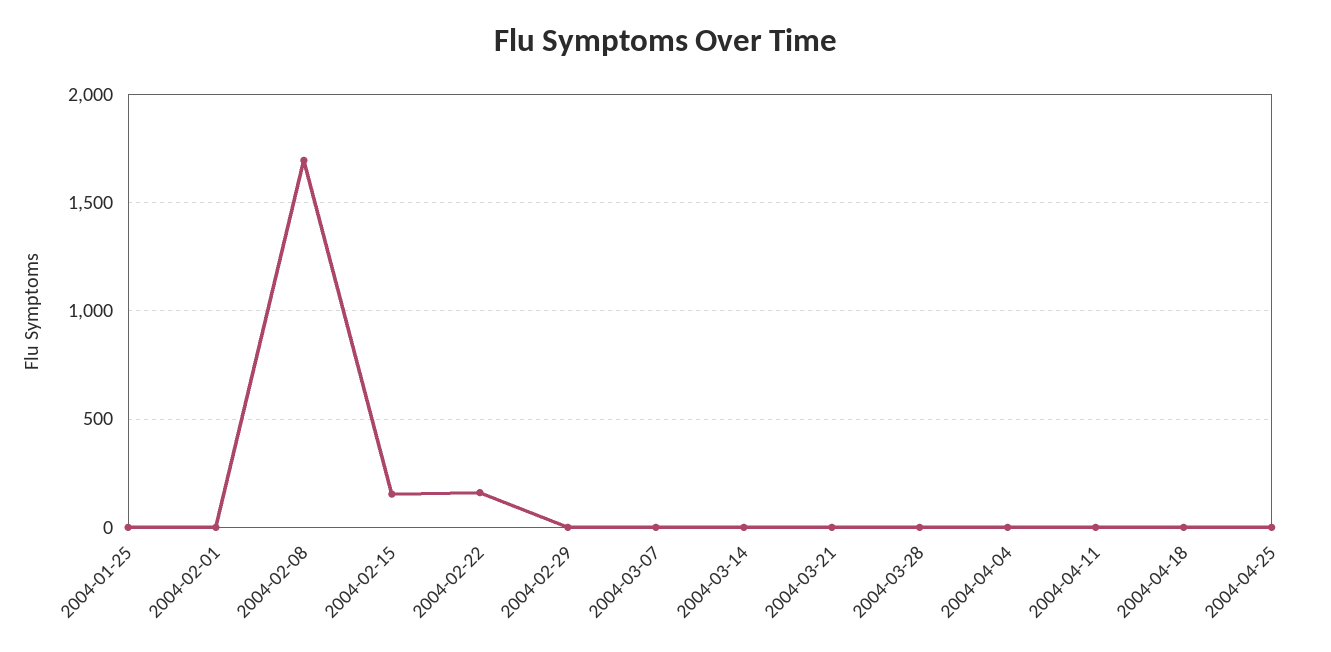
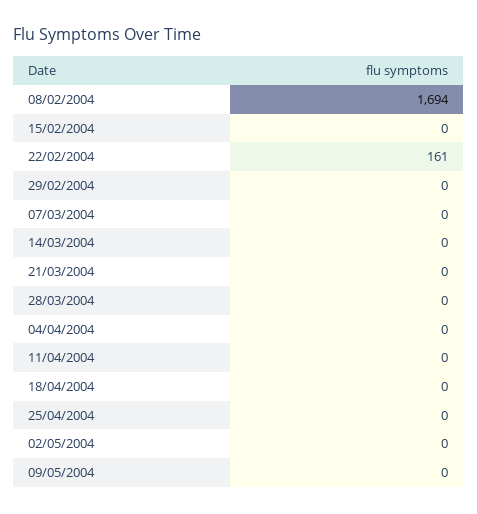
2004-01-25: 0 -> none
2004-02-01: 0 -> none
2004-02-15: 150 -> 0
02/05/2004: none -> 0
09/05/2004: none -> 0

